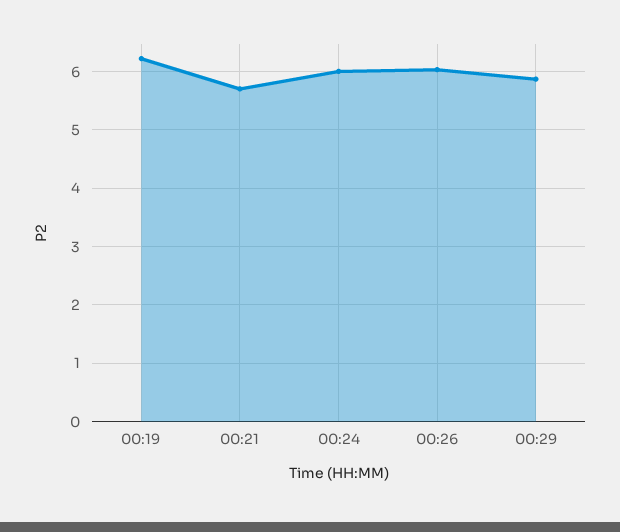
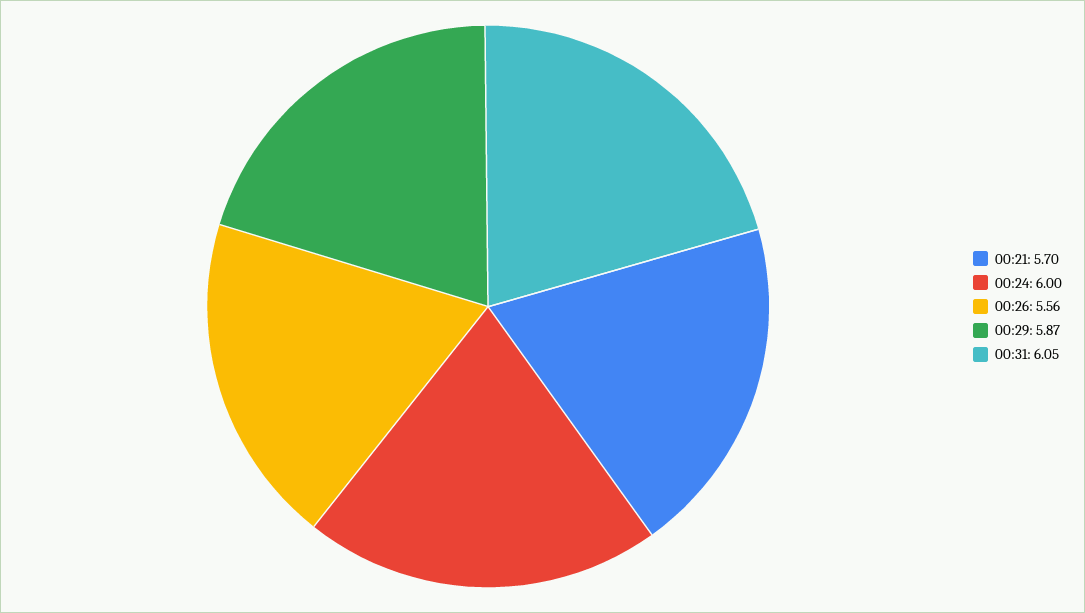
00:19: 6.2 -> none
00:26: 6 -> 5.56
00:31: none -> 6.05

